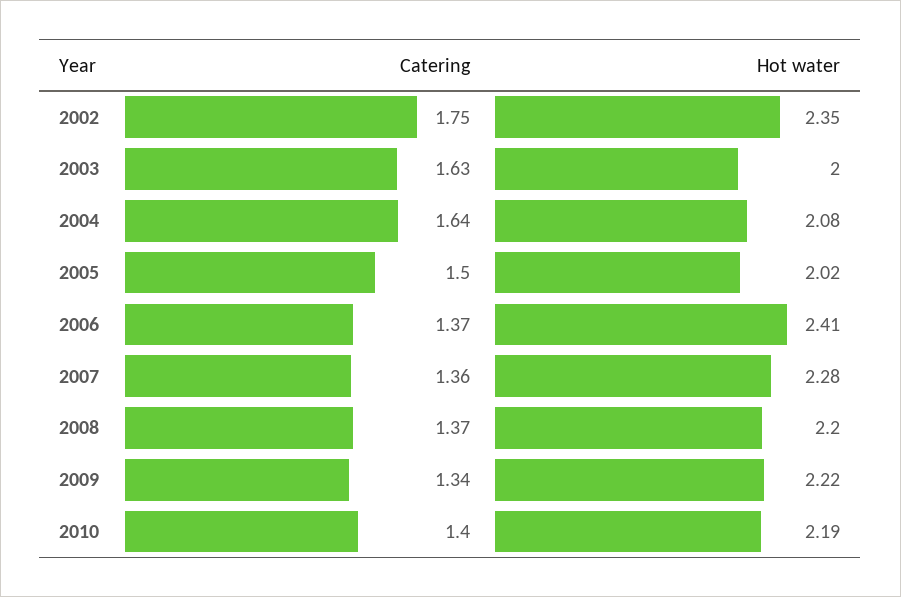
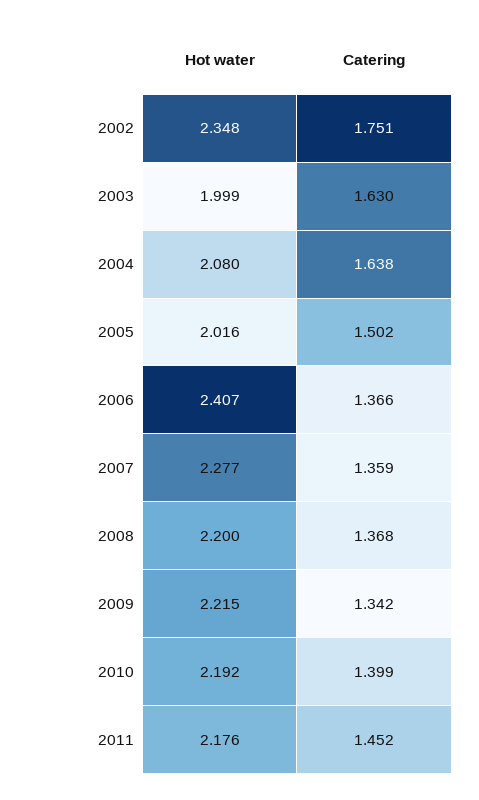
Hot water, 2011: none -> 2.176
Catering, 2011: none -> 1.452

